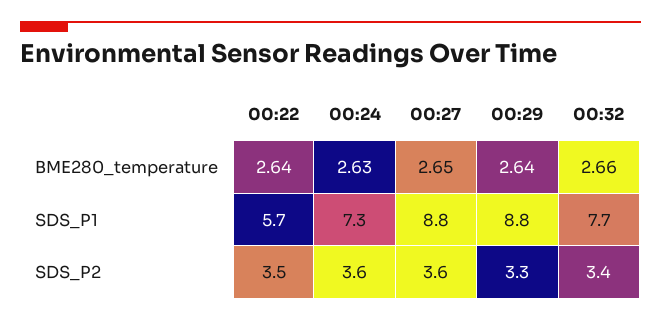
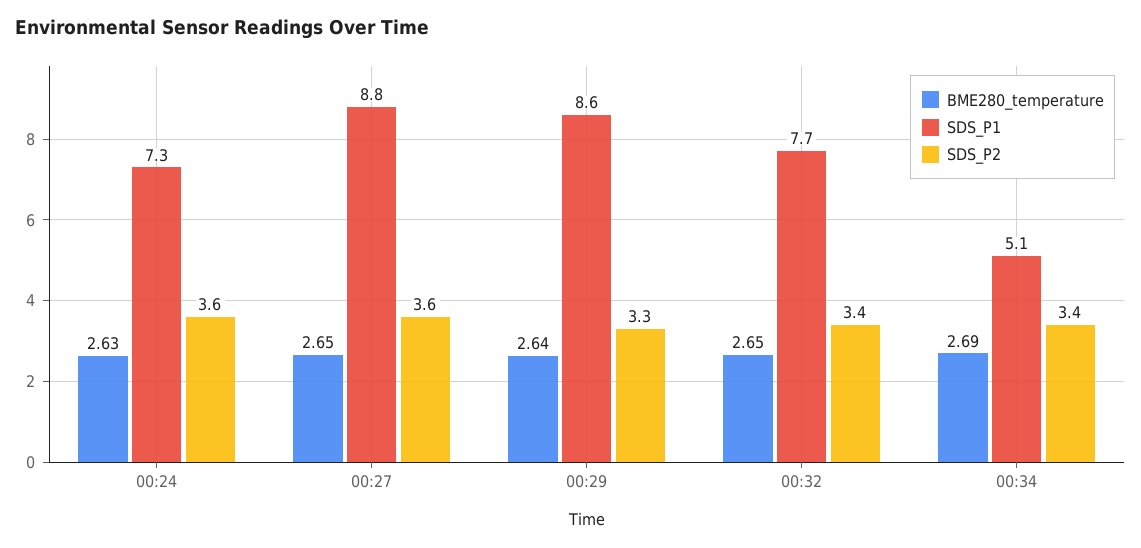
BME280_temperature, 00:22: 2.64 -> none
BME280_temperature, 00:32: 2.66 -> 2.65
SDS_P1, 00:22: 5.7 -> none
SDS_P1, 00:29: 8.8 -> 8.6
SDS_P2, 00:22: 3.5 -> none
BME280_temperature, 00:34: none -> 2.69
SDS_P1, 00:34: none -> 5.1
SDS_P2, 00:34: none -> 3.4

